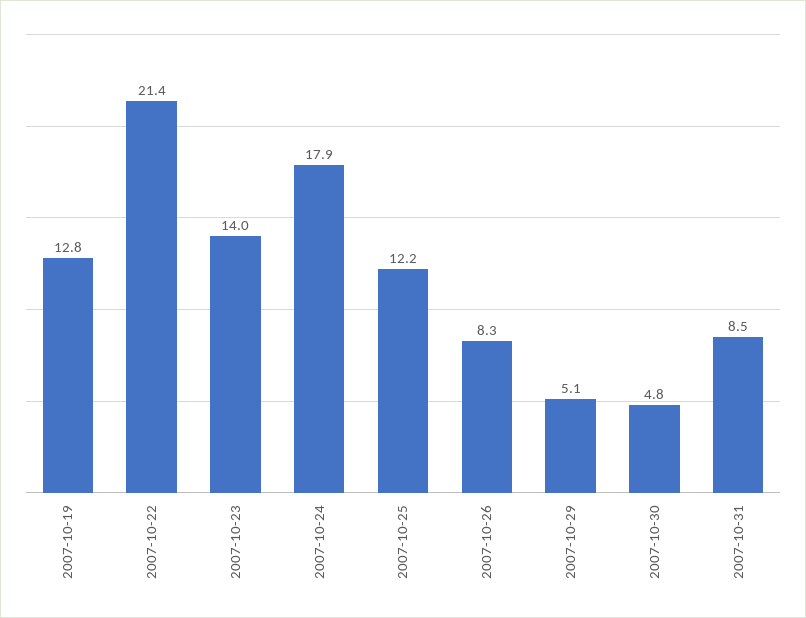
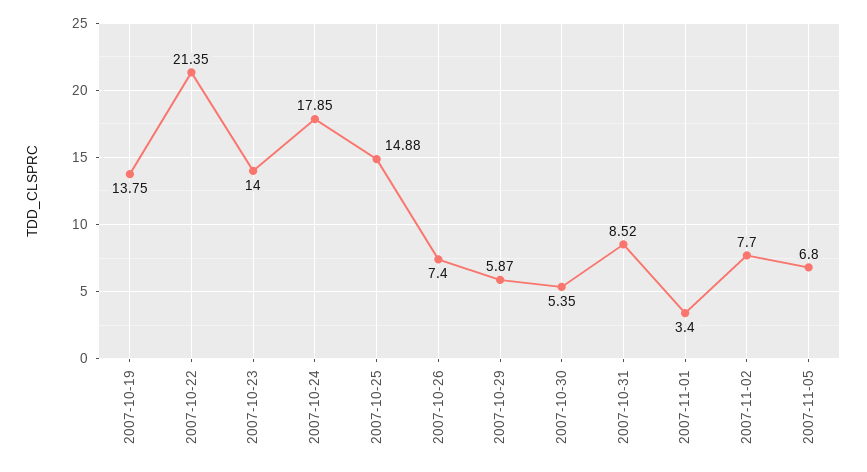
2007-10-19: 12.8 -> 13.75
2007-10-25: 12.2 -> 14.88
2007-10-26: 8.3 -> 7.4
2007-10-29: 5.1 -> 5.87
2007-10-30: 4.8 -> 5.35
2007-11-01: none -> 3.4
2007-11-02: none -> 7.7
2007-11-05: none -> 6.8

